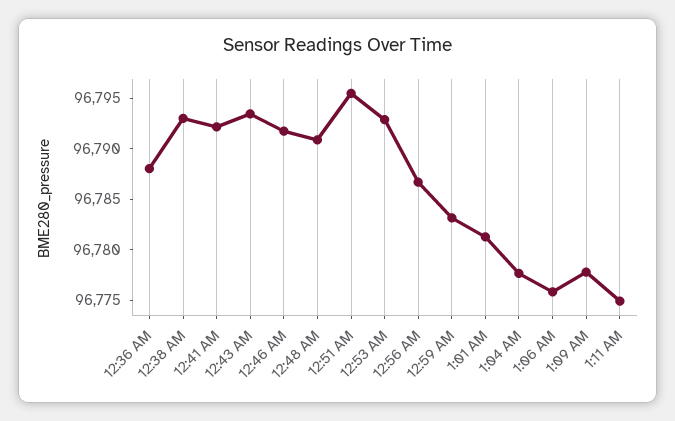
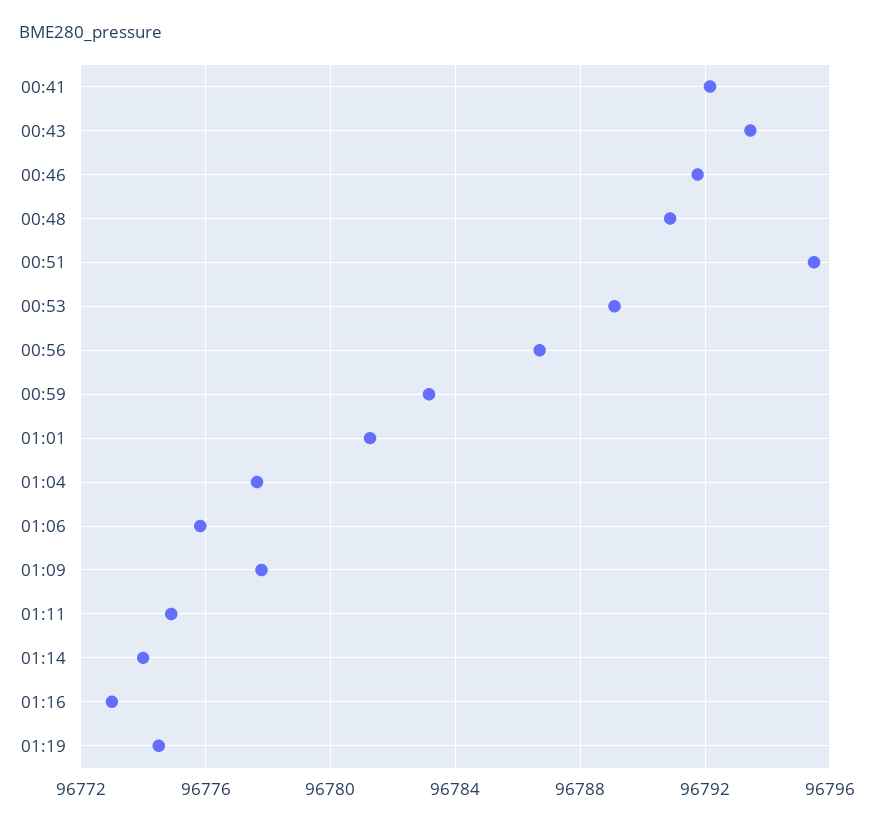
12:36 AM: 96788 -> none
12:38 AM: 96793 -> none
12:53 AM: 96793 -> 96789
01:14: none -> 96774
01:16: none -> 96773
01:19: none -> 96774.5

